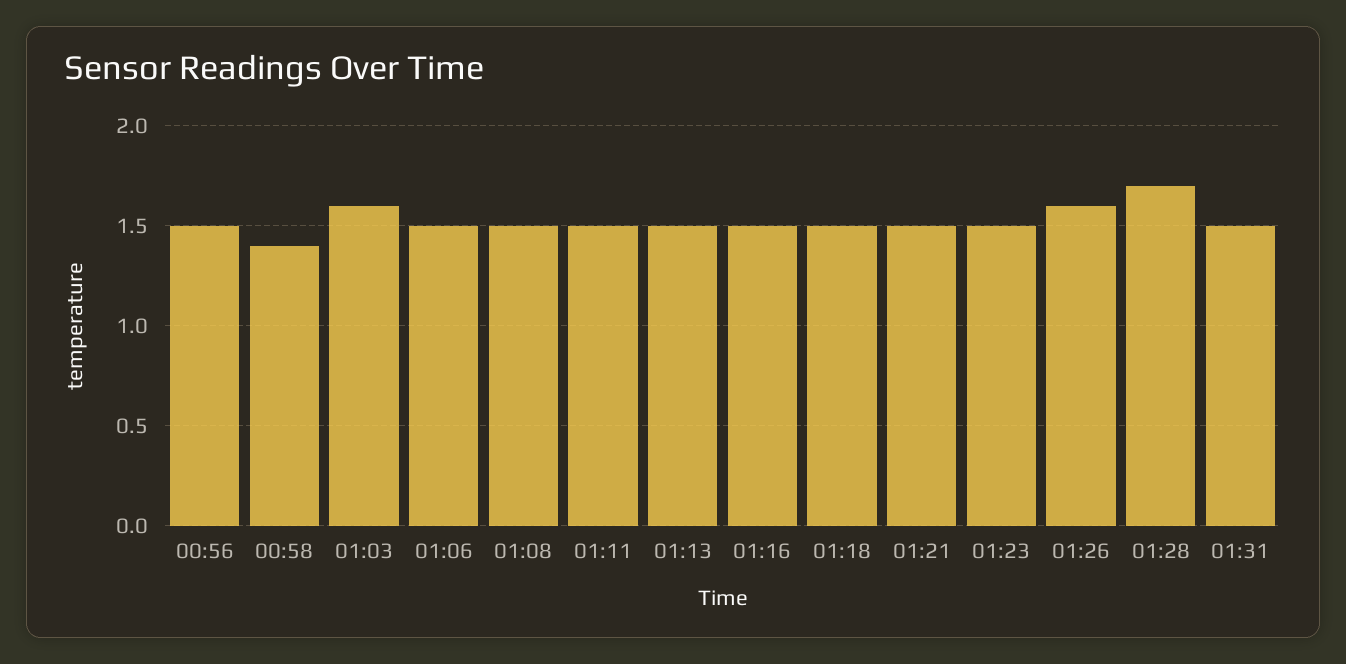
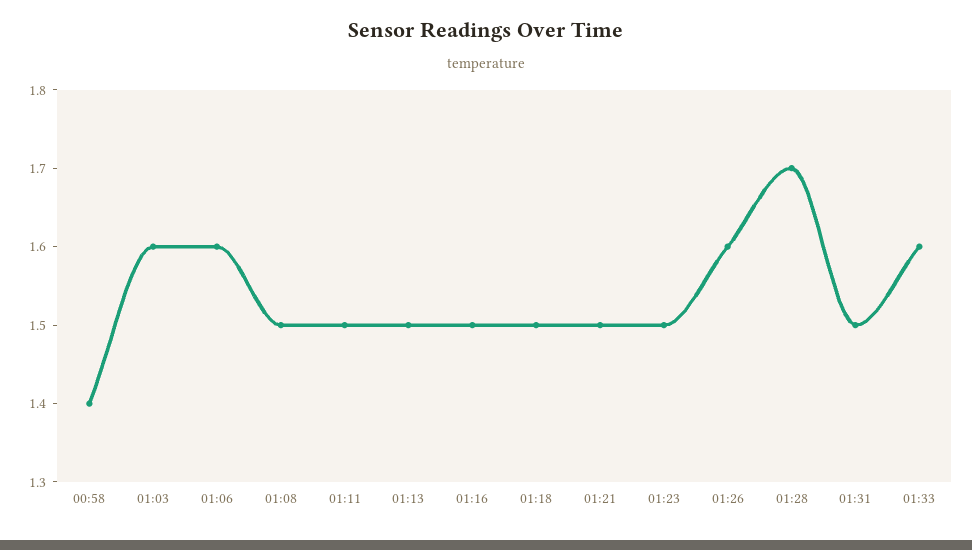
00:56: 1.5 -> none
01:06: 1.5 -> 1.6
01:33: none -> 1.6

